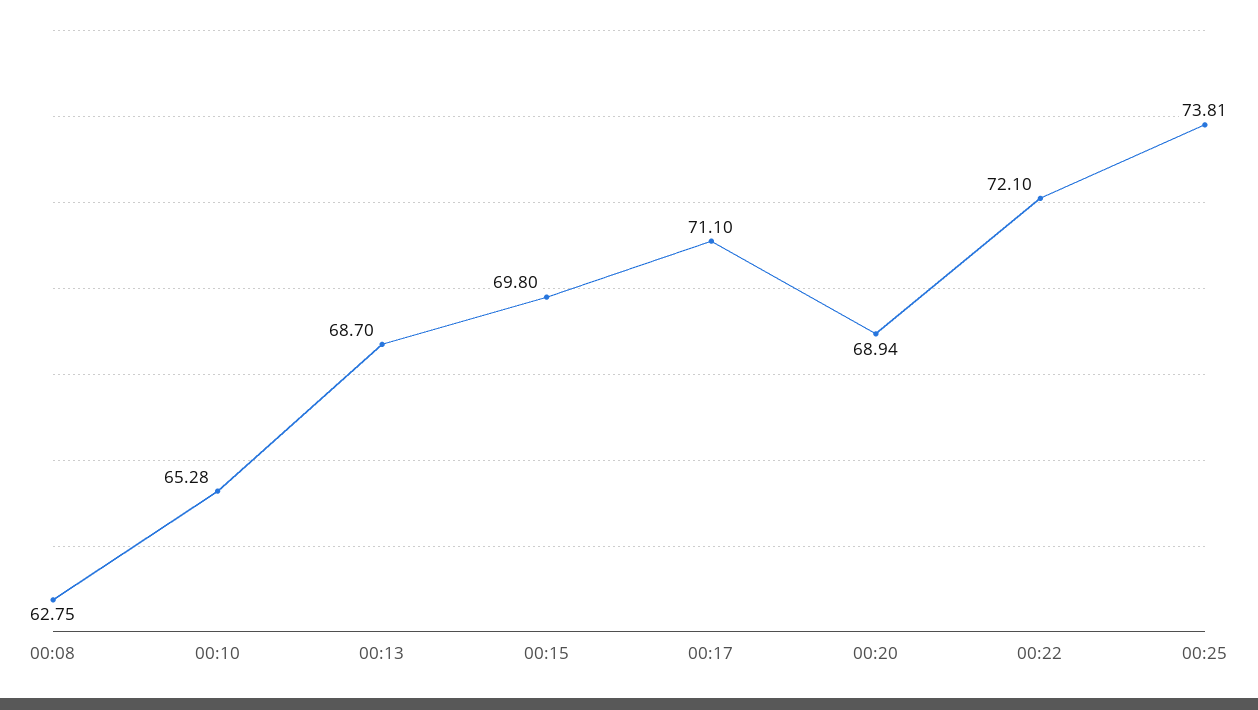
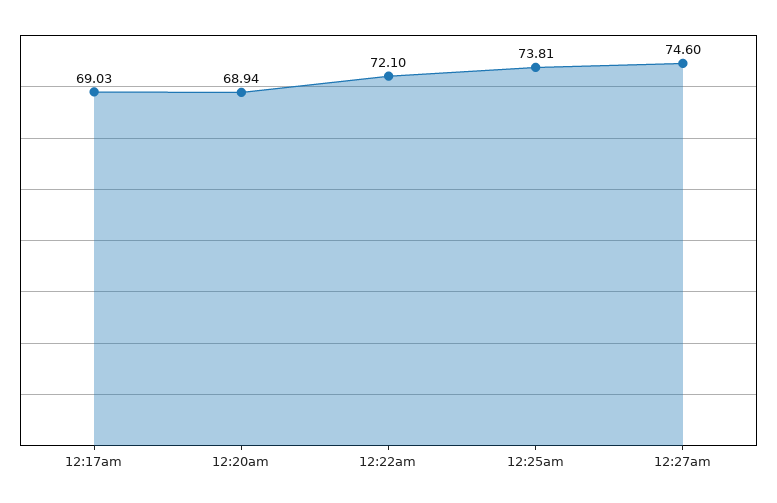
00:08: 62.75 -> none
00:10: 65.28 -> none
00:13: 68.7 -> none
00:15: 69.8 -> none
00:17: 71.1 -> 69.03
12:27am: none -> 74.6

